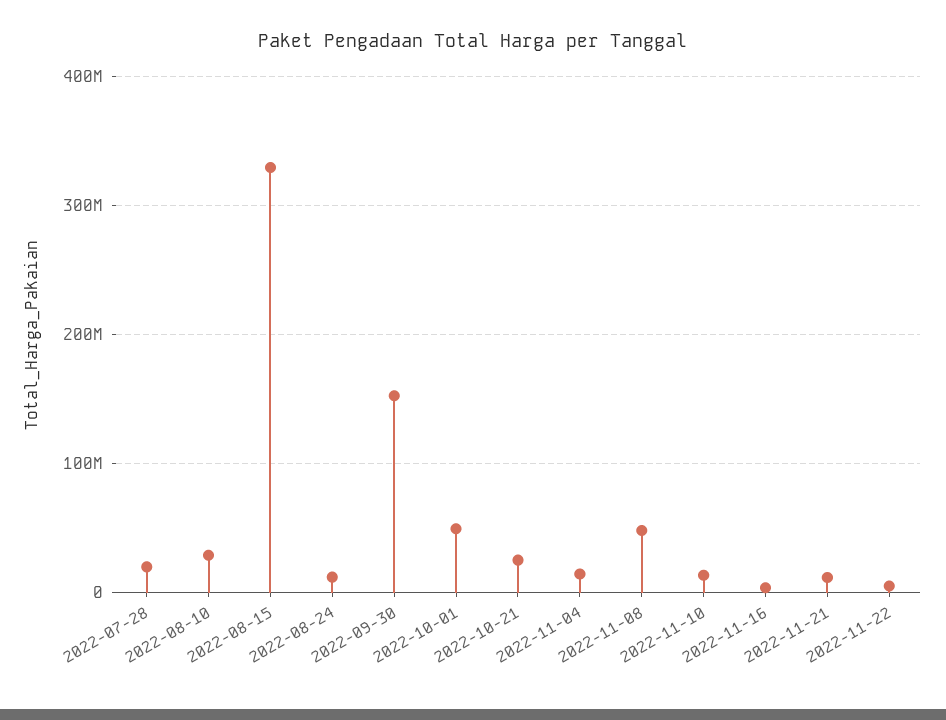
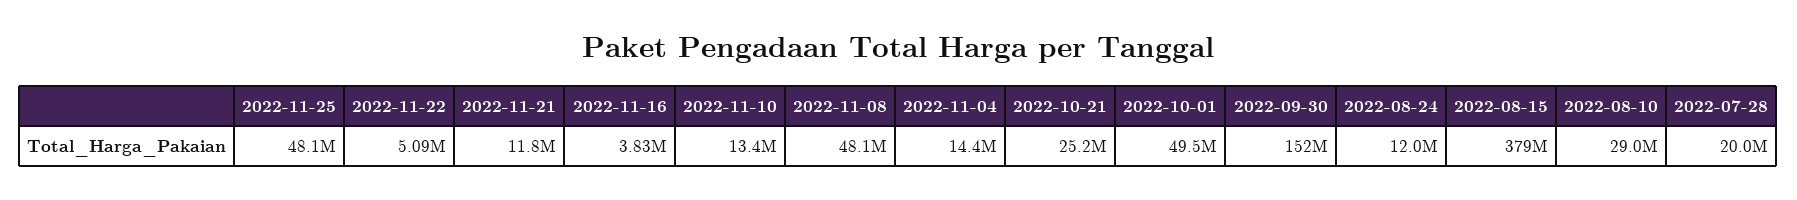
2022-08-15: 330000000 -> 379000000
2022-11-25: none -> 48100000

